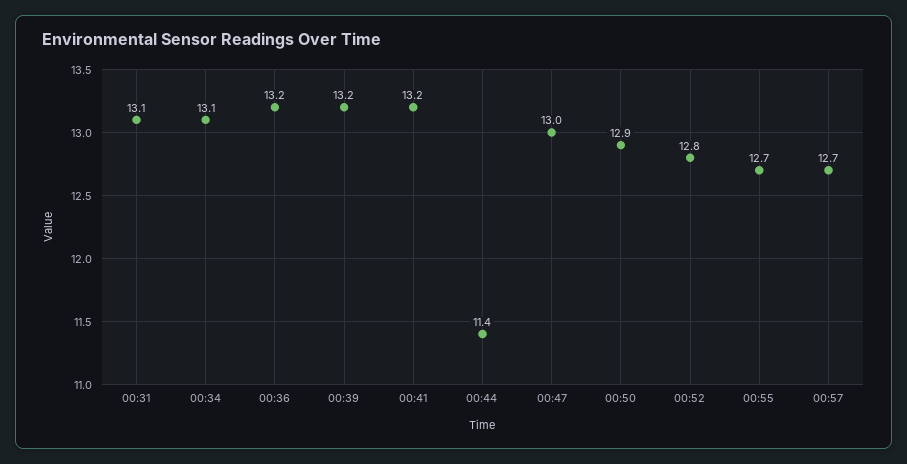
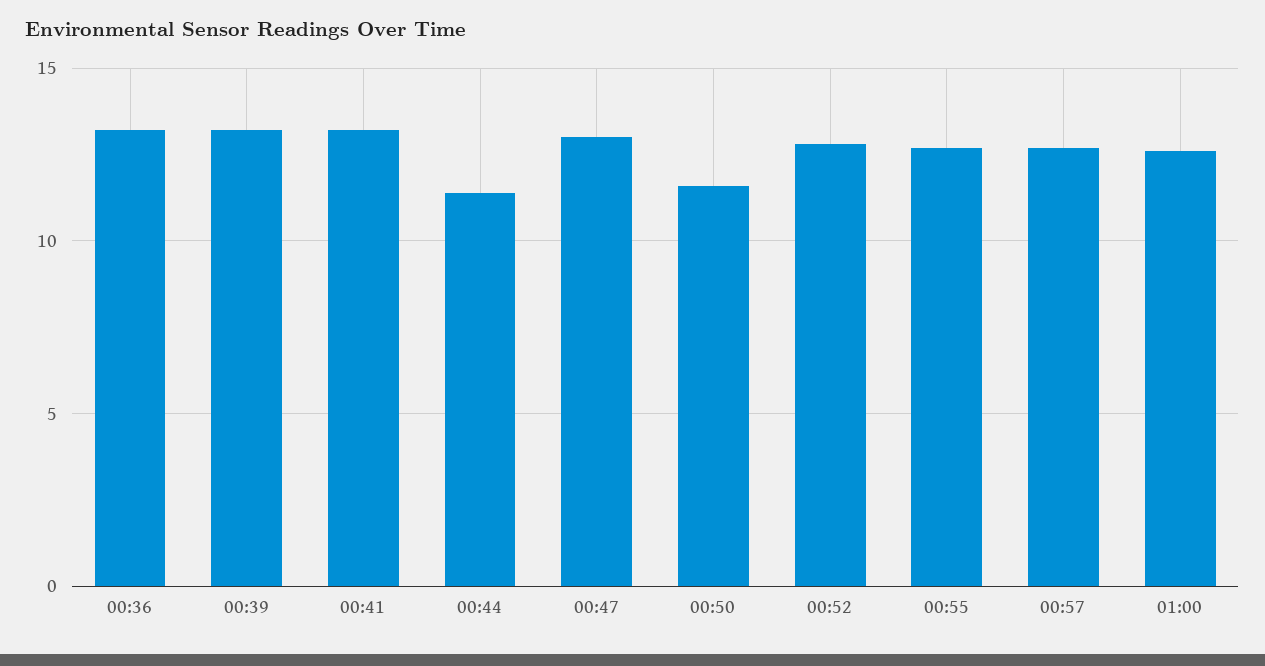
00:31: 13.1 -> none
00:34: 13.1 -> none
00:50: 12.9 -> 11.5
01:00: none -> 12.5

